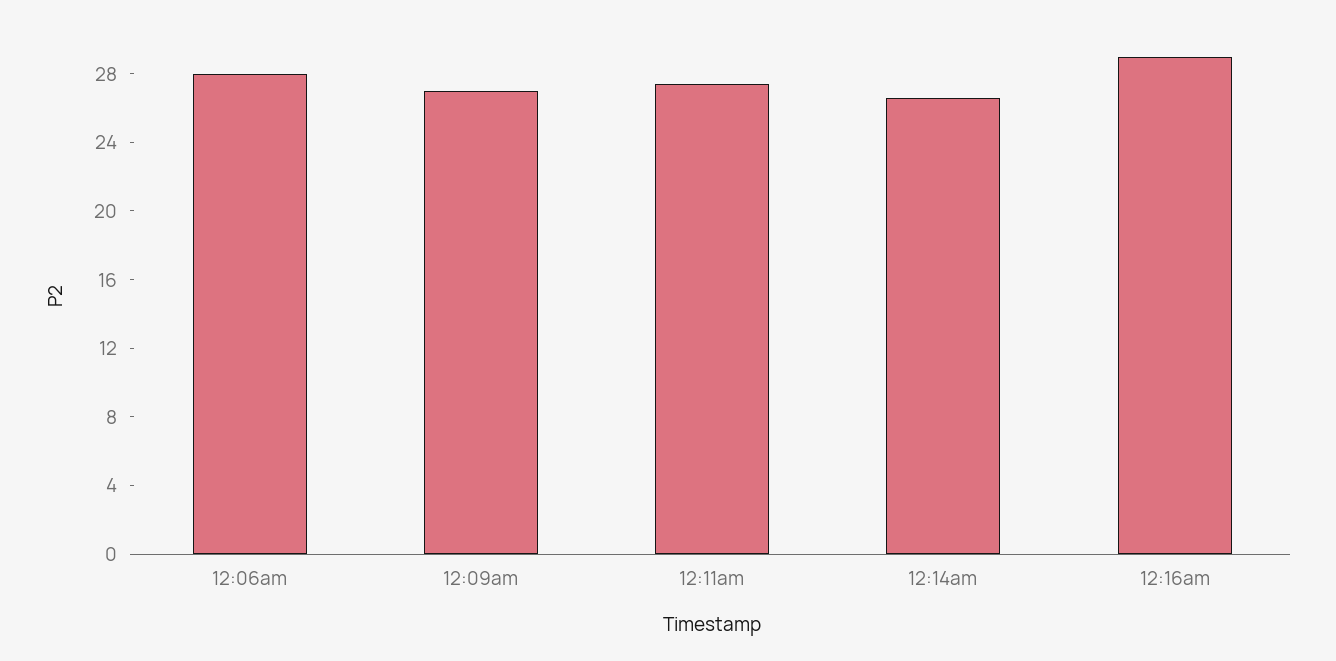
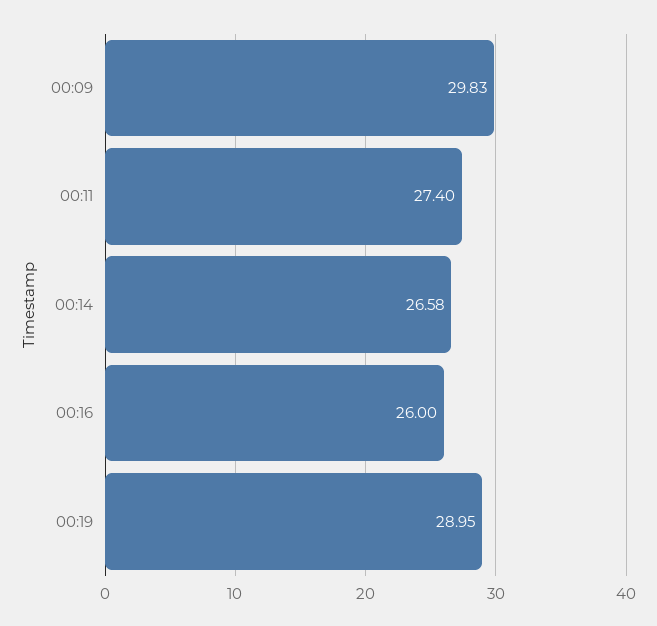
12:06am: 28 -> none
12:09am: 27 -> 29.83
12:16am: 29 -> 26
00:19: none -> 28.95

